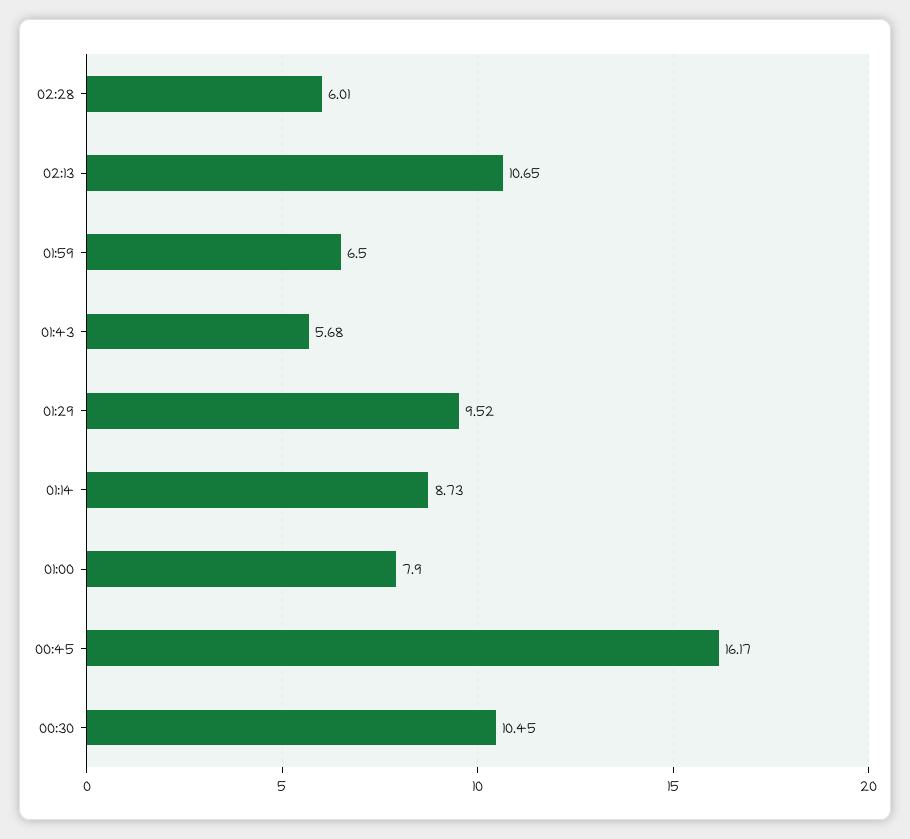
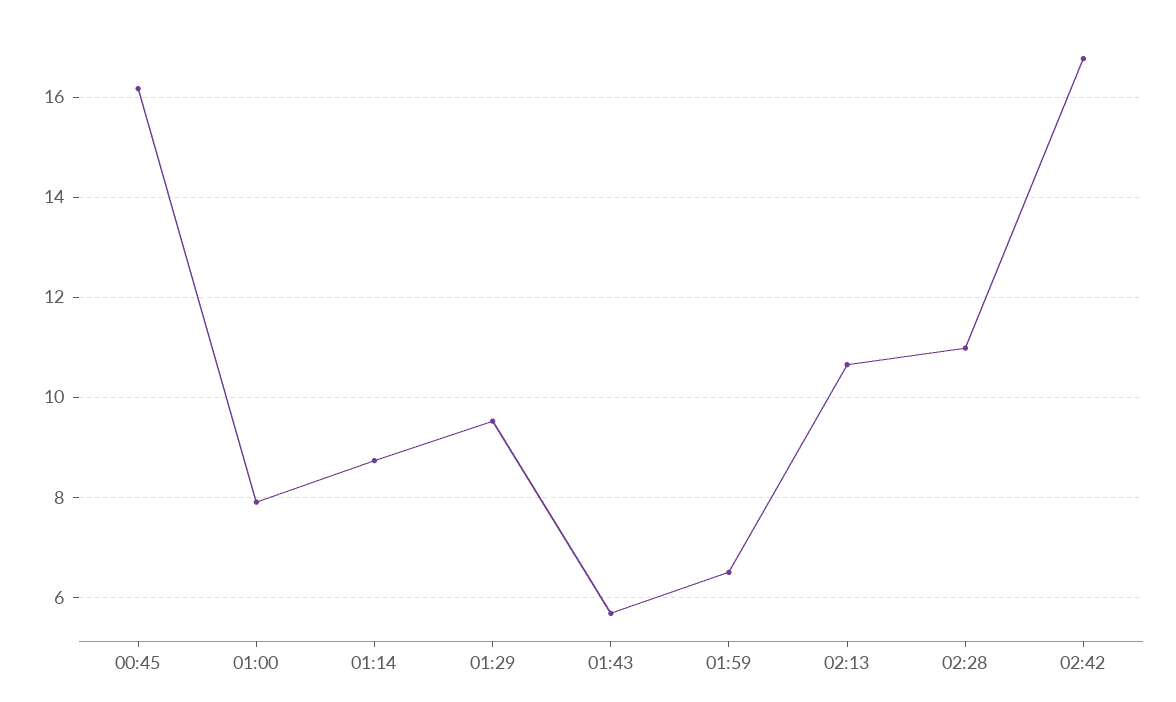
02:28: 6.01 -> 11
00:30: 10.45 -> none
02:42: none -> 16.8

